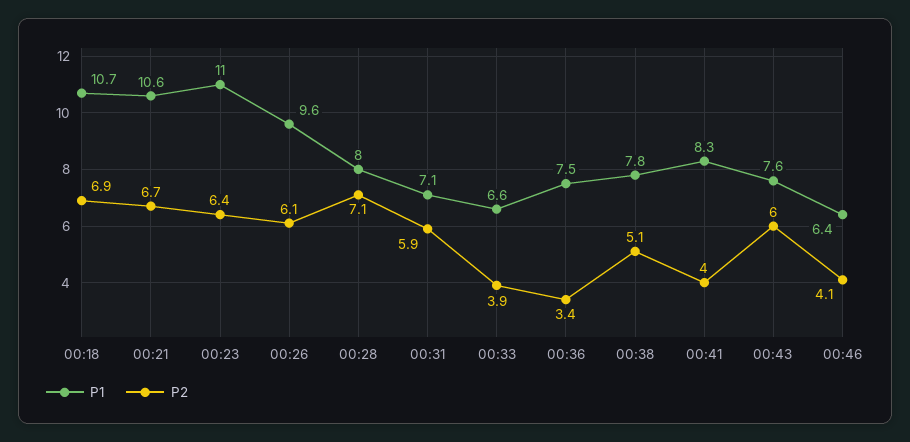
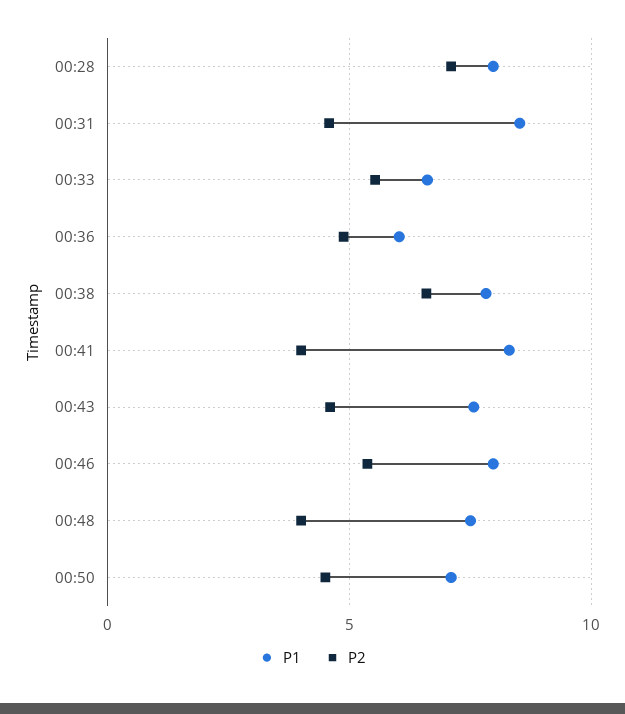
P1, 00:18: 10.7 -> none
P2, 00:18: 6.9 -> none
P1, 00:21: 10.6 -> none
P2, 00:21: 6.7 -> none
P1, 00:23: 11 -> none
P2, 00:23: 6.4 -> none
P1, 00:26: 9.6 -> none
P2, 00:26: 6.1 -> none
P1, 00:31: 7.1 -> 8.5
P2, 00:31: 5.9 -> 4.5
P2, 00:33: 3.9 -> 5.5
P1, 00:36: 7.5 -> 6
P2, 00:36: 3.4 -> 5
P2, 00:38: 5.1 -> 6.5
P2, 00:43: 6 -> 4.5
P1, 00:46: 6.4 -> 8
P2, 00:46: 4.1 -> 5.5
P1, 00:48: none -> 7.5
P2, 00:48: none -> 4
P1, 00:50: none -> 7
P2, 00:50: none -> 4.5

